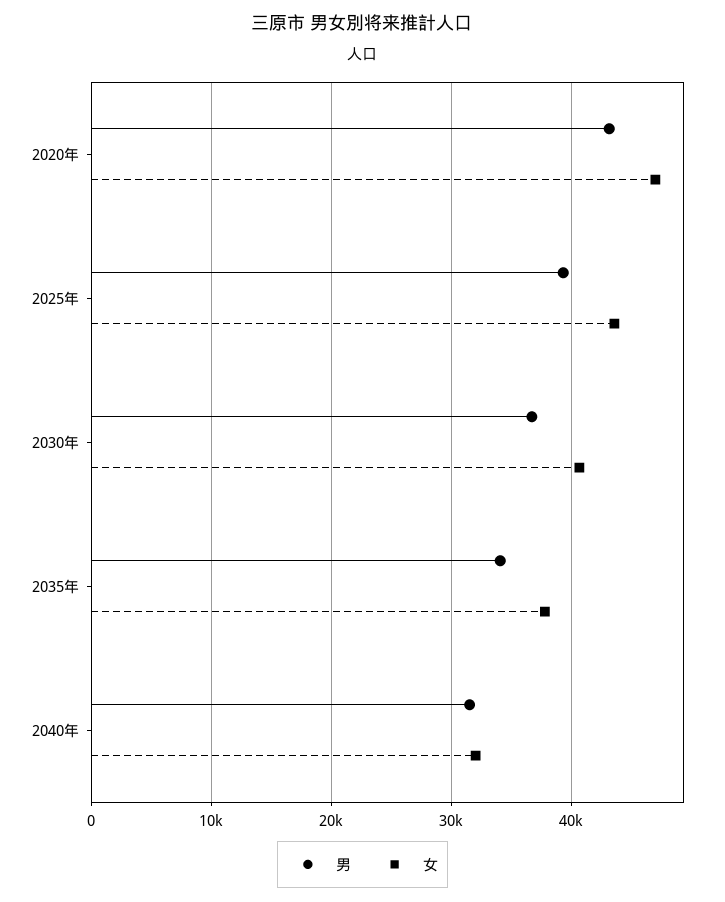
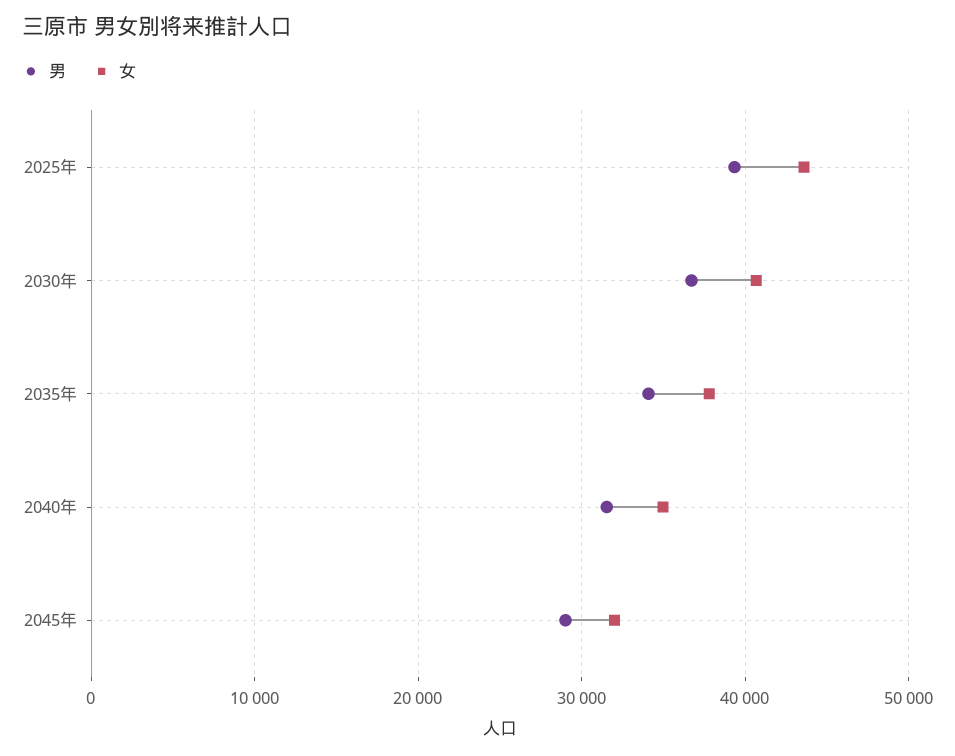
男, 2020年: 43000 -> none
女, 2020年: 47000 -> none
女, 2040年: 32000 -> 35000
男, 2045年: none -> 29000
女, 2045年: none -> 32000

